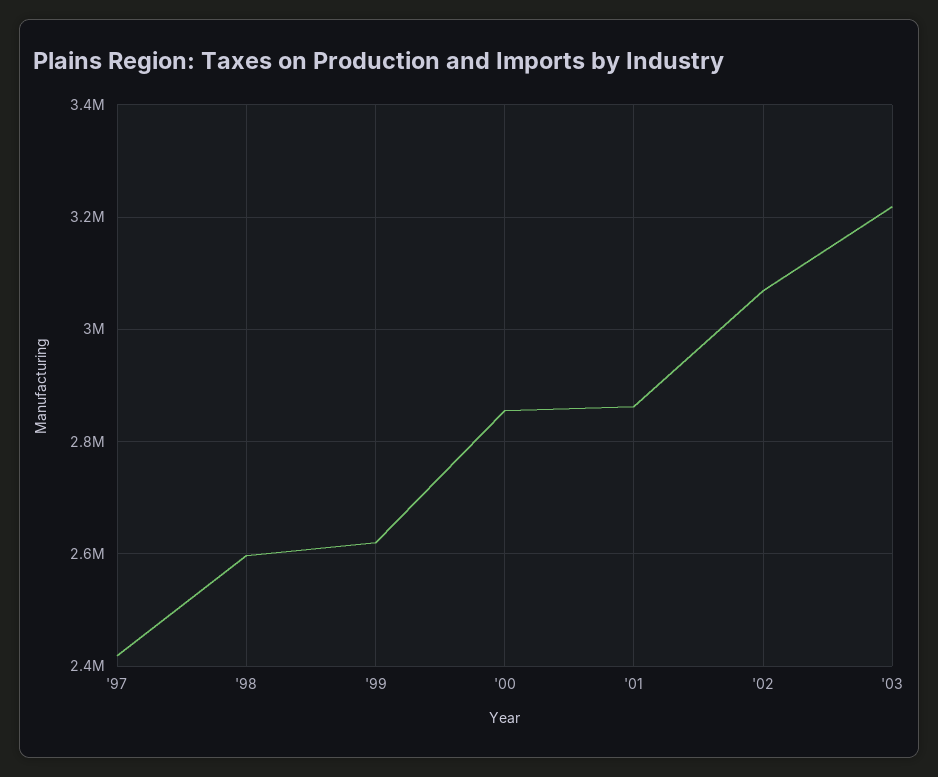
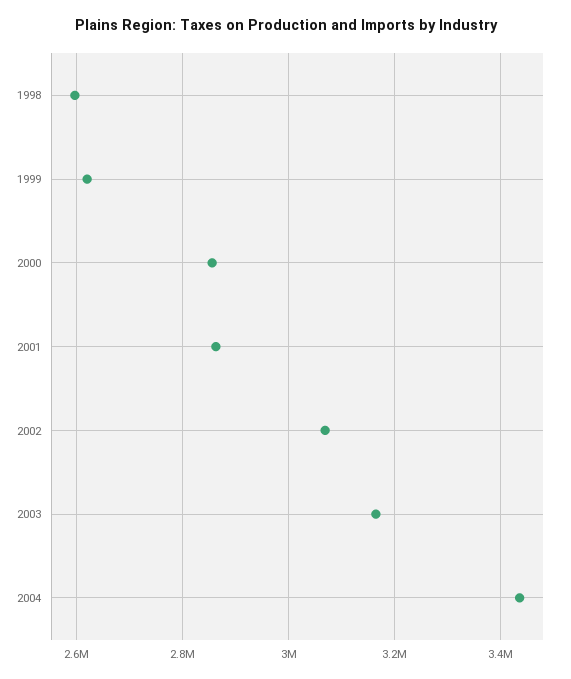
'97: 2420000 -> none
'03: 3220000 -> 3160000
2004: none -> 3440000

